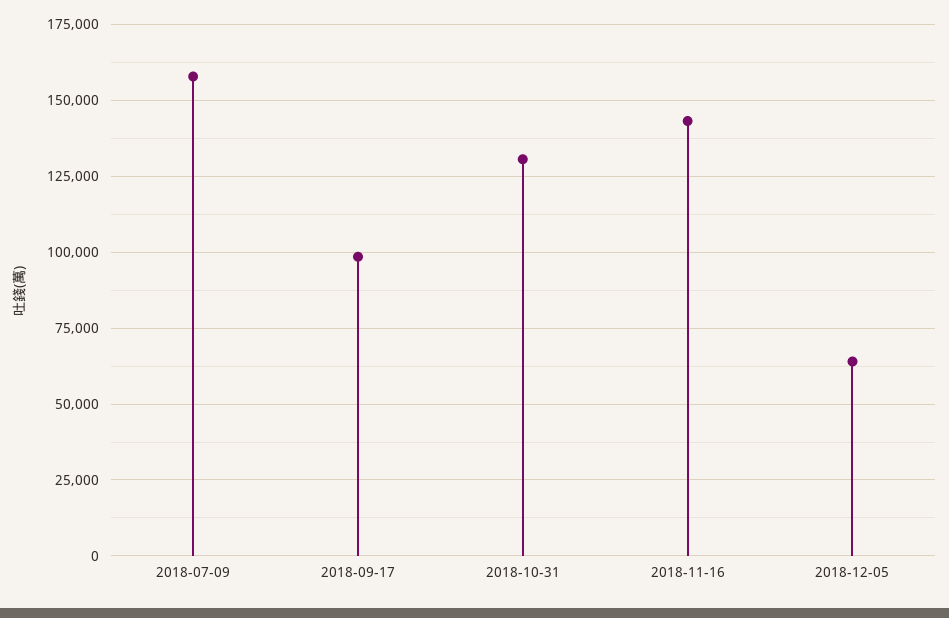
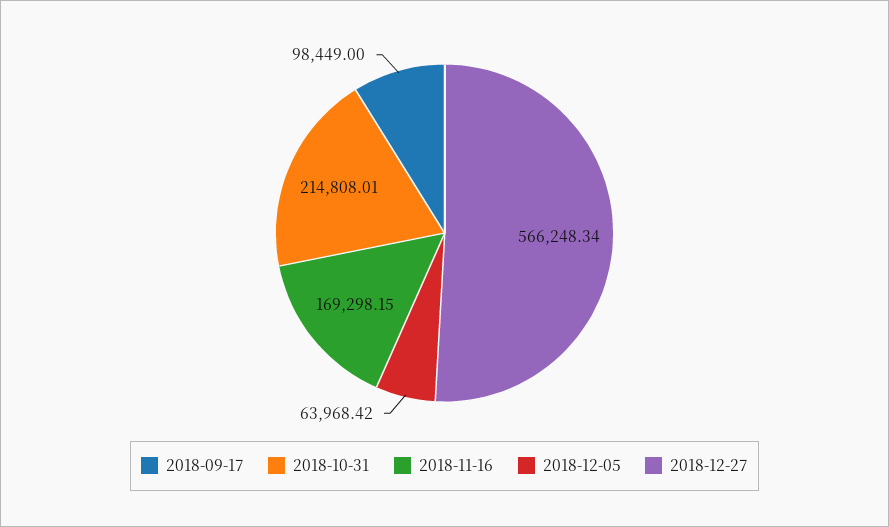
2018-07-09: 157500 -> none
2018-10-31: 130000 -> 214808.01
2018-11-16: 142500 -> 169298.15
2018-12-27: none -> 566248.34

